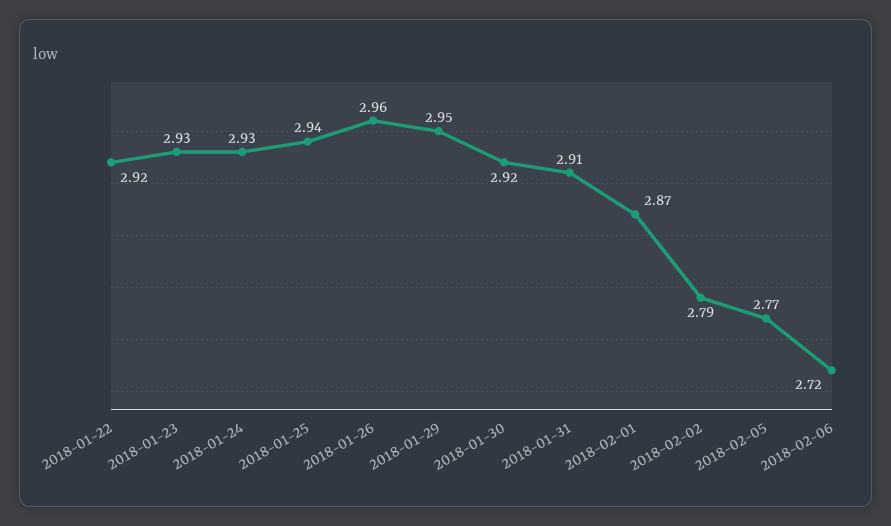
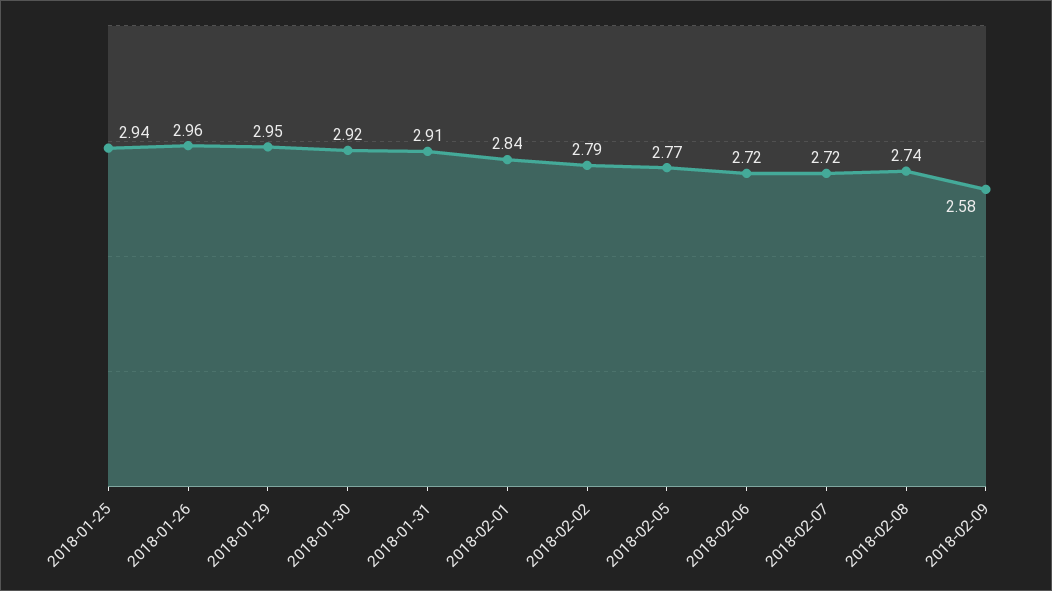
2018-01-22: 2.92 -> none
2018-01-23: 2.93 -> none
2018-01-24: 2.93 -> none
2018-02-01: 2.87 -> 2.84
2018-02-07: none -> 2.72
2018-02-08: none -> 2.74
2018-02-09: none -> 2.58

